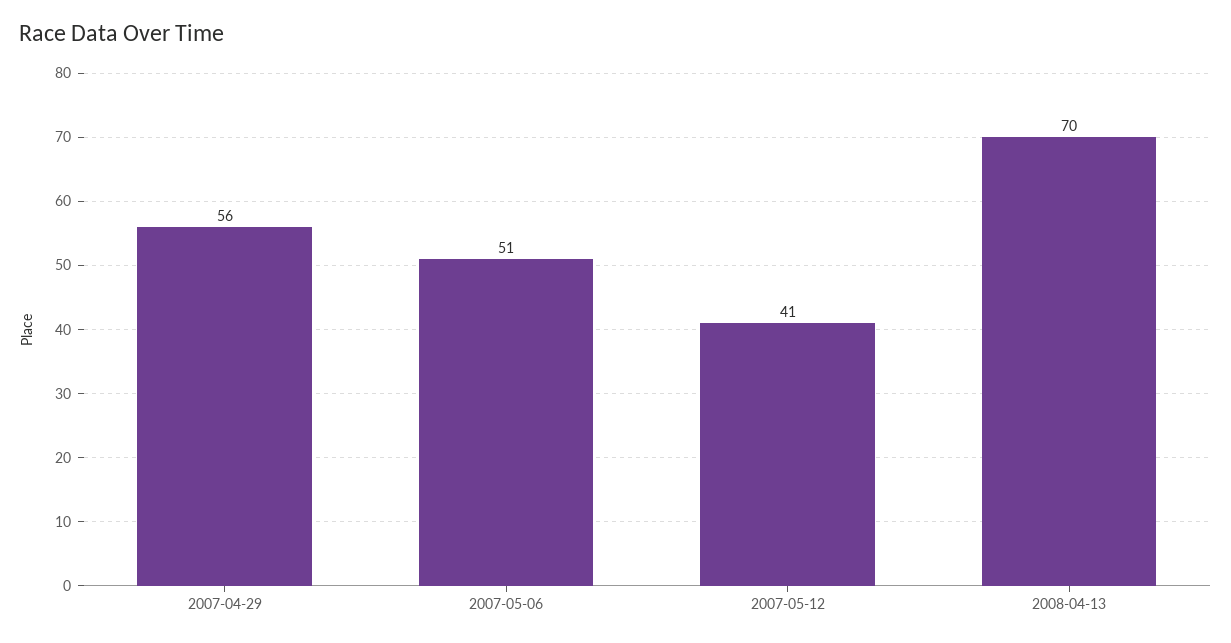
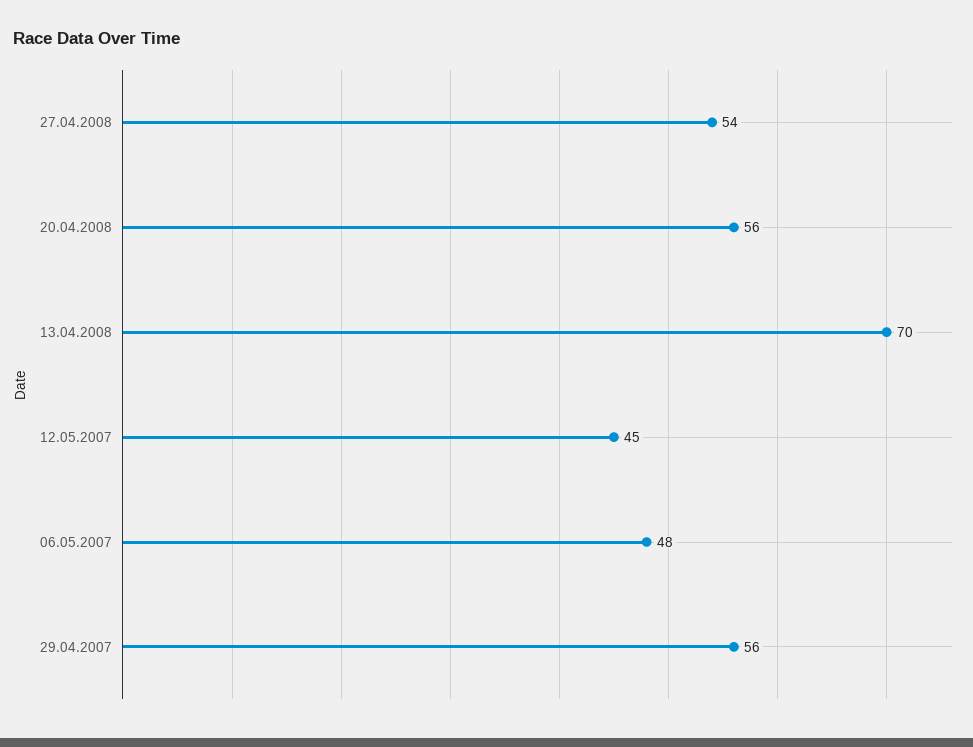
2007-05-06: 51 -> 48
2007-05-12: 41 -> 45
27.04.2008: none -> 54
20.04.2008: none -> 56

